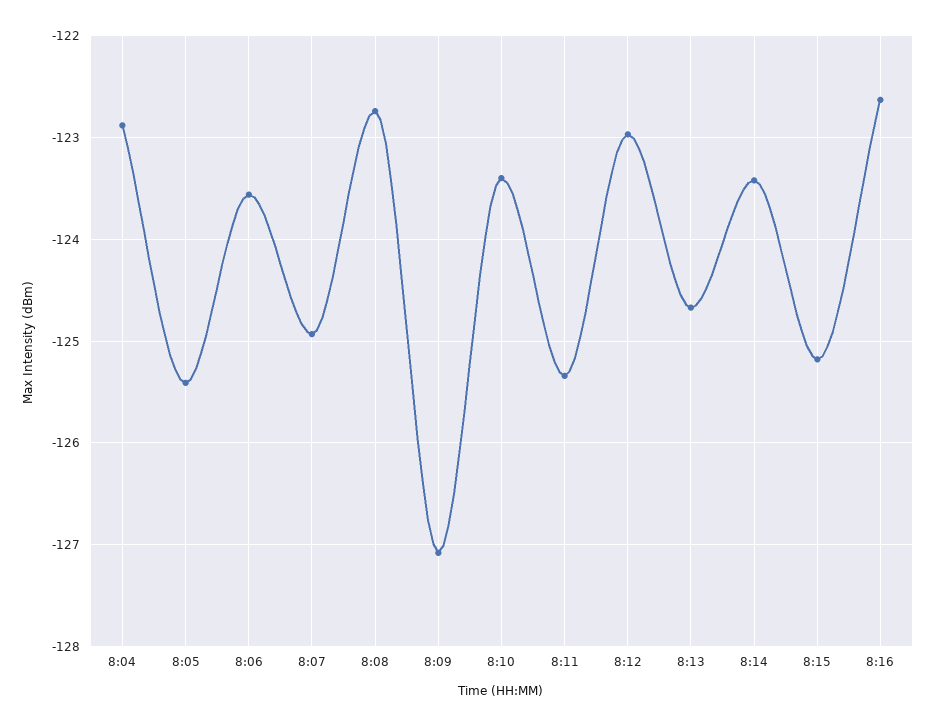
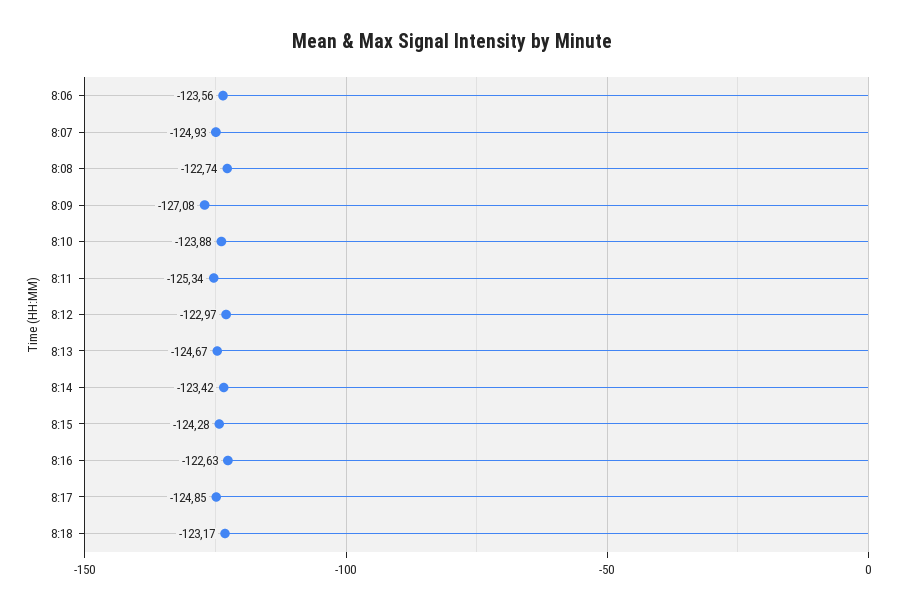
8:04: -122.9 -> none
8:05: -125.4 -> none
8:10: -123.4 -> -123.88
8:15: -125.2 -> -124.28
8:17: none -> -124.85
8:18: none -> -123.17

